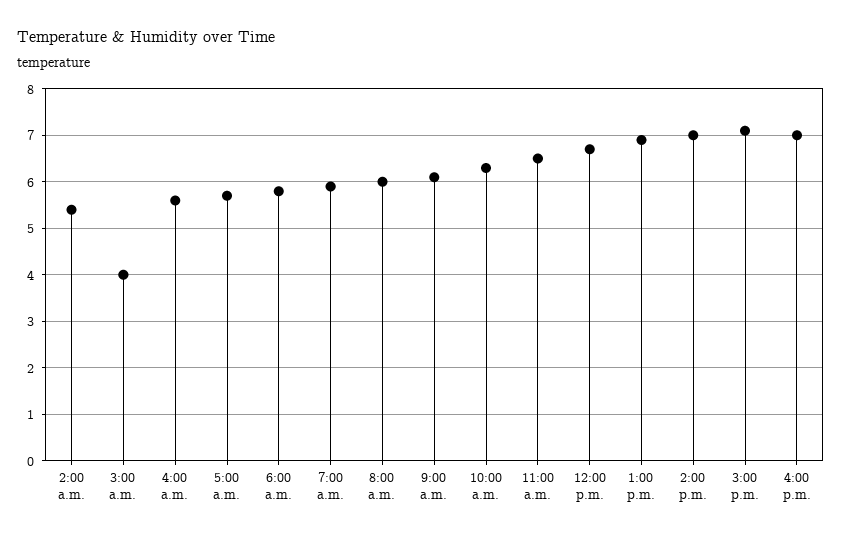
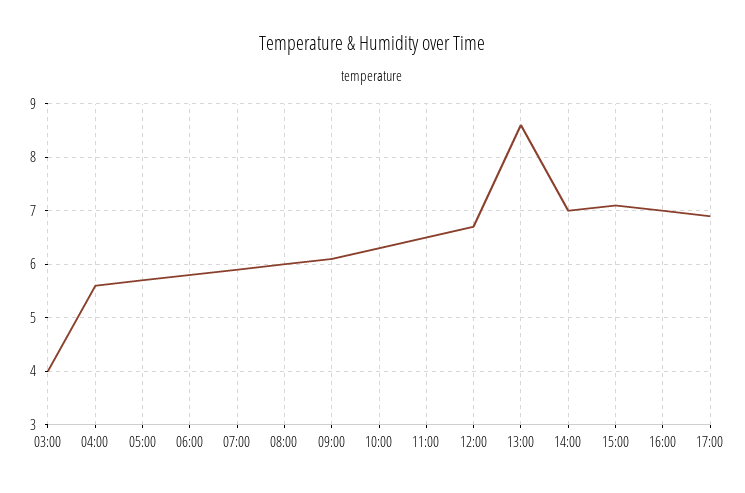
2:00 a.m.: 5.5 -> none
1:00 p.m.: 7 -> 8.5
17:00: none -> 7

